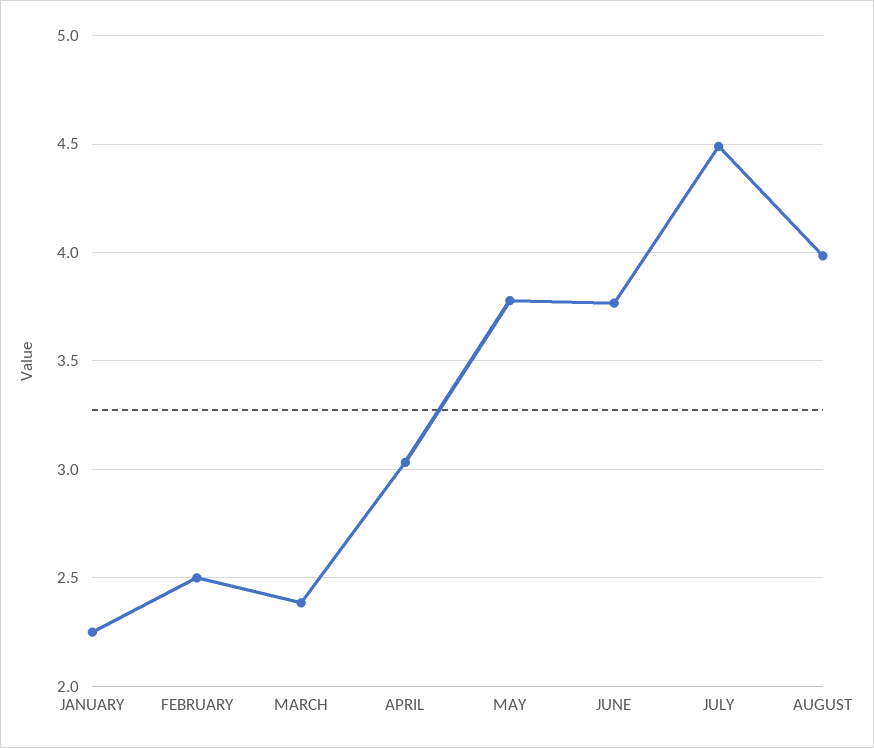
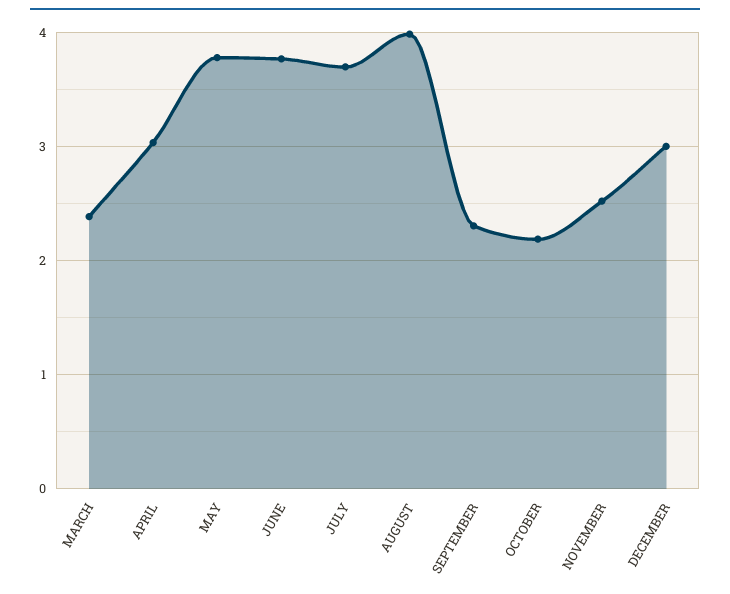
JANUARY: 2.25 -> none
FEBRUARY: 2.5 -> none
JULY: 4.5 -> 3.7
SEPTEMBER: none -> 2.3
OCTOBER: none -> 2.2
NOVEMBER: none -> 2.5
DECEMBER: none -> 3

